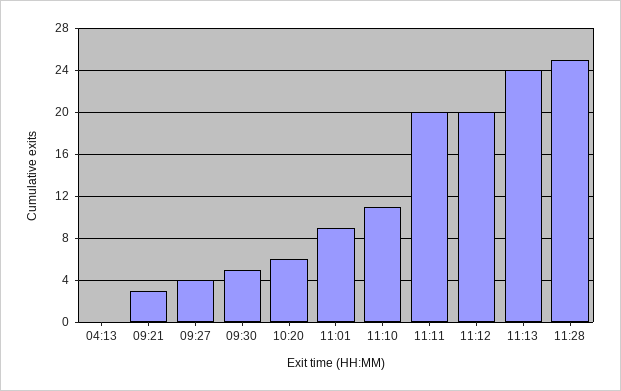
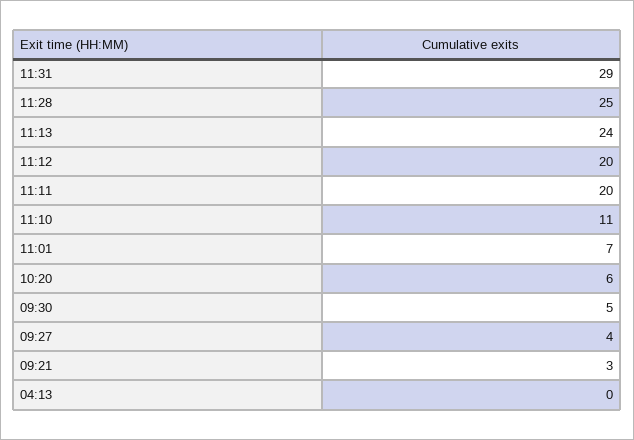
11:01: 9 -> 7
11:31: none -> 29

